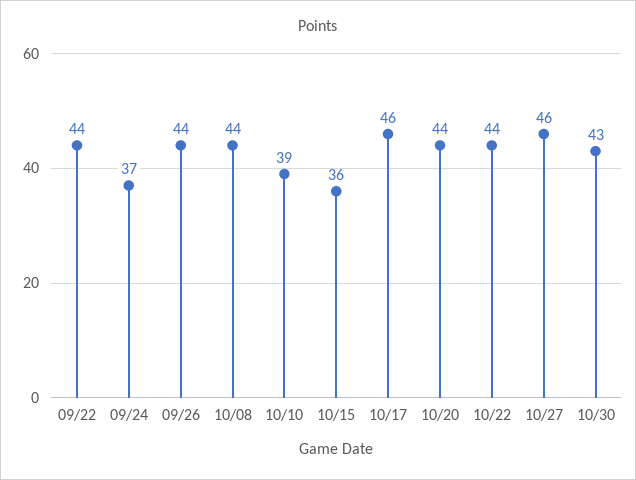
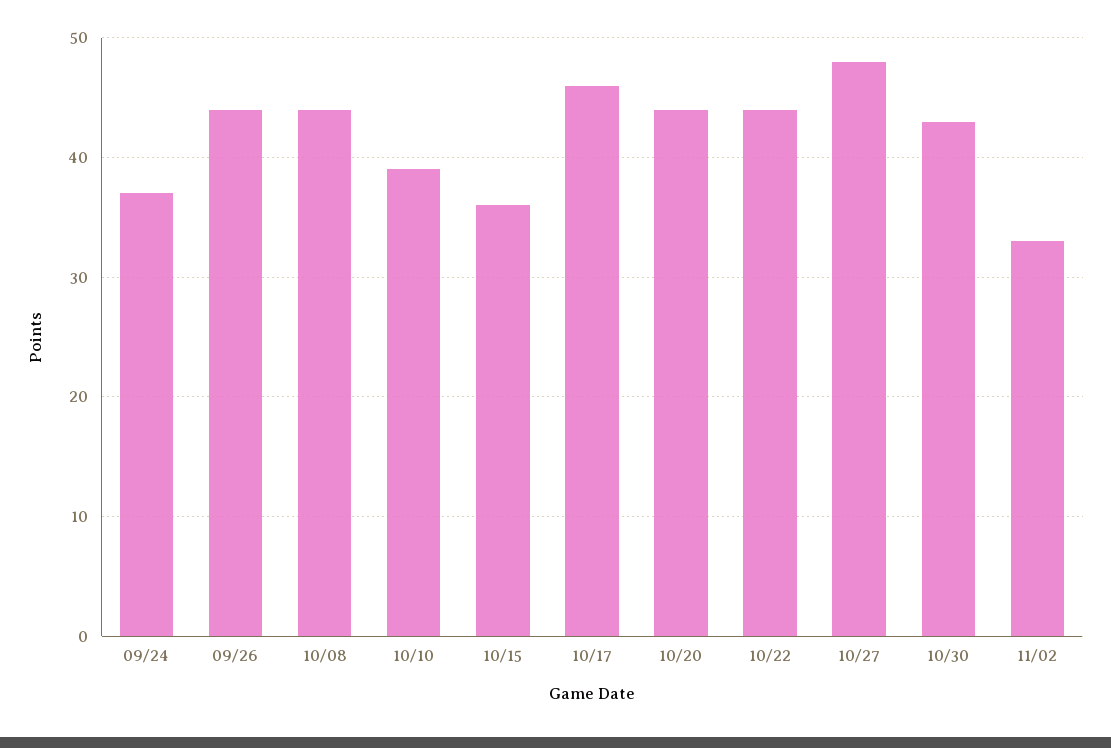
09/22: 44 -> none
10/27: 46 -> 48
11/02: none -> 33

